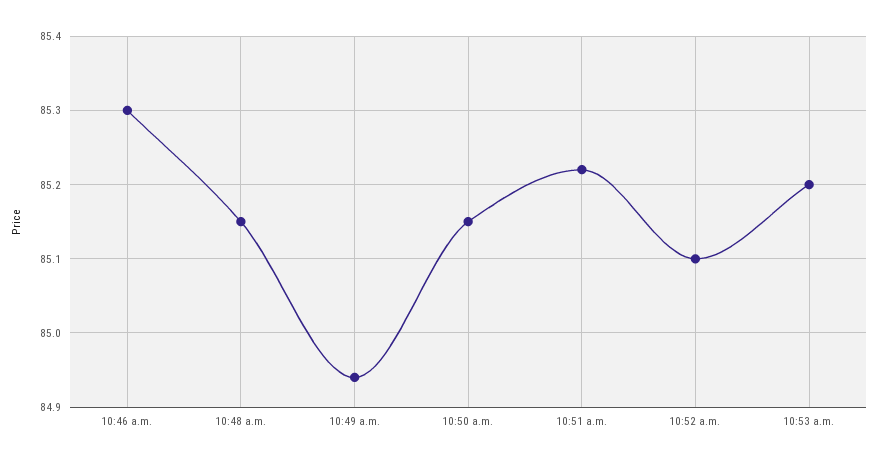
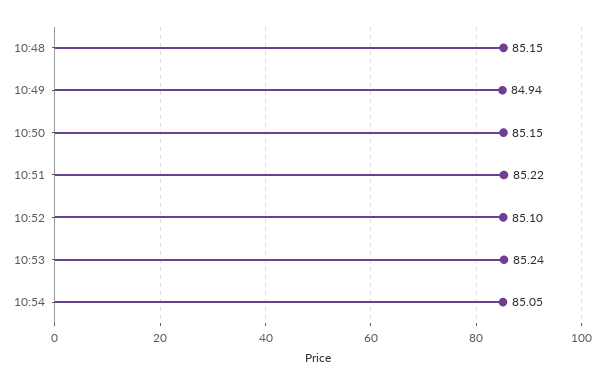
10:46 a.m.: 85.3 -> none
10:53 a.m.: 85.2 -> 85.24
10:54: none -> 85.05

